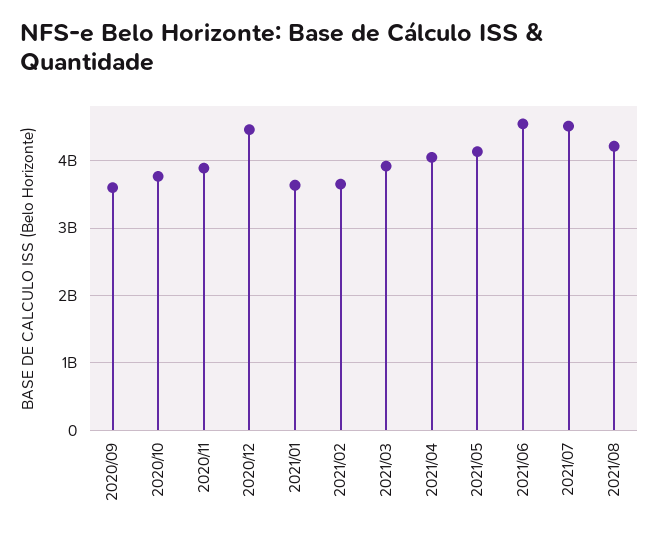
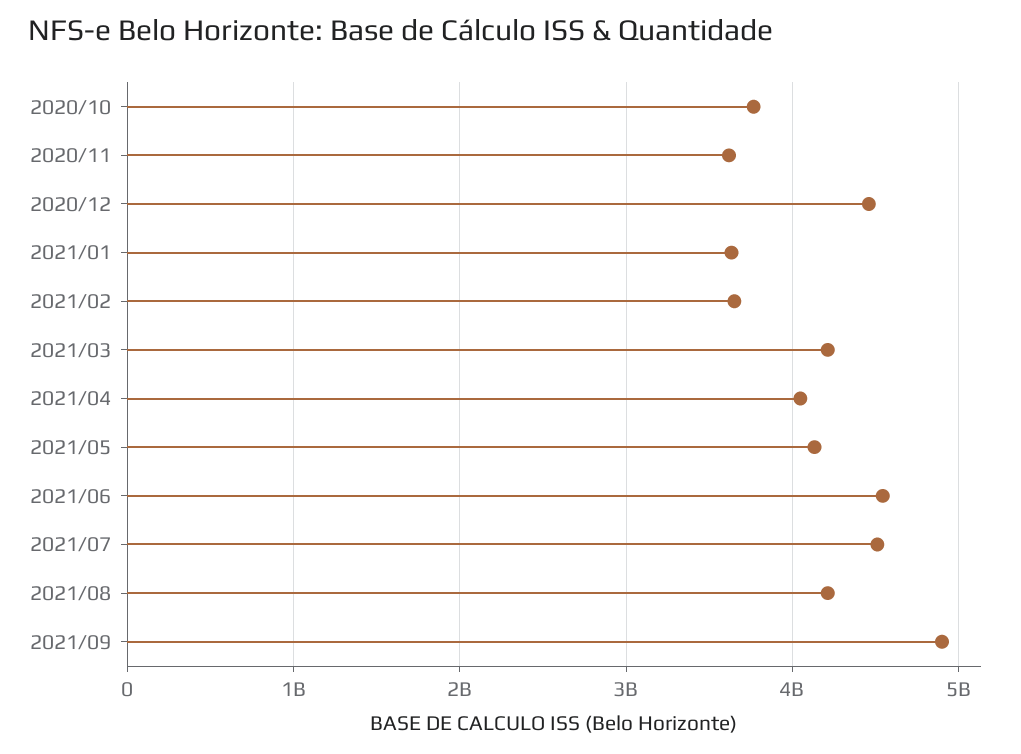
2020/09: 3600000000 -> none
2020/11: 3900000000 -> 3600000000
2021/03: 3900000000 -> 4200000000
2021/09: none -> 4900000000

